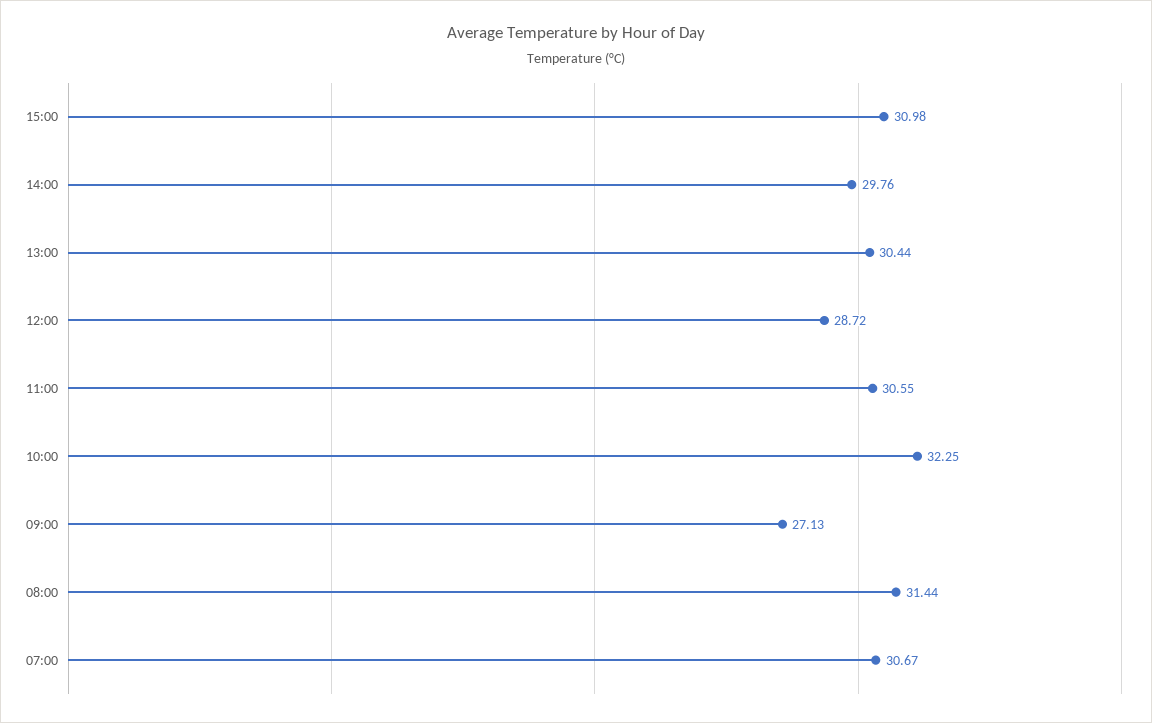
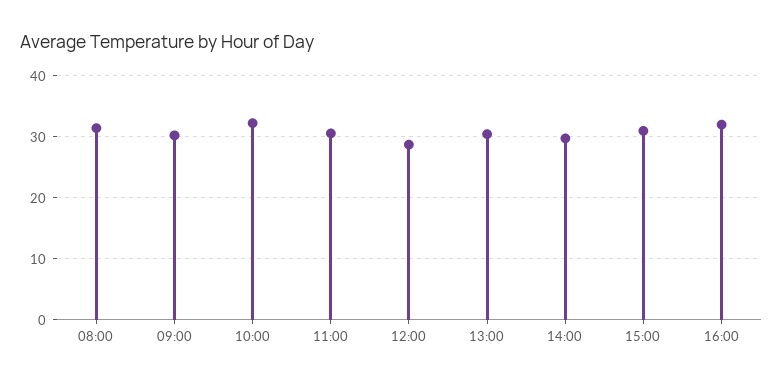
09:00: 27.13 -> 30
07:00: 30.67 -> none
16:00: none -> 32

